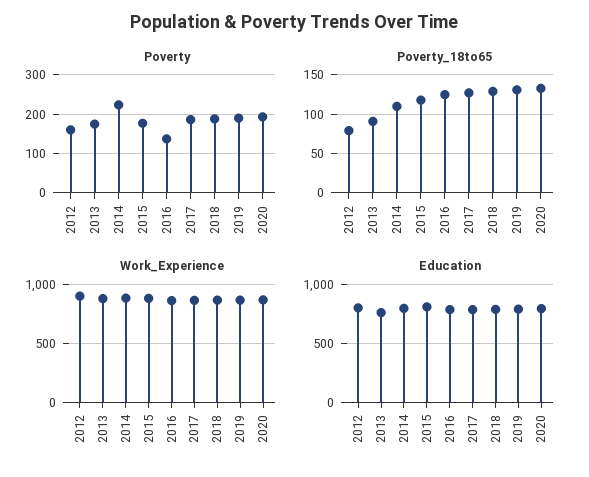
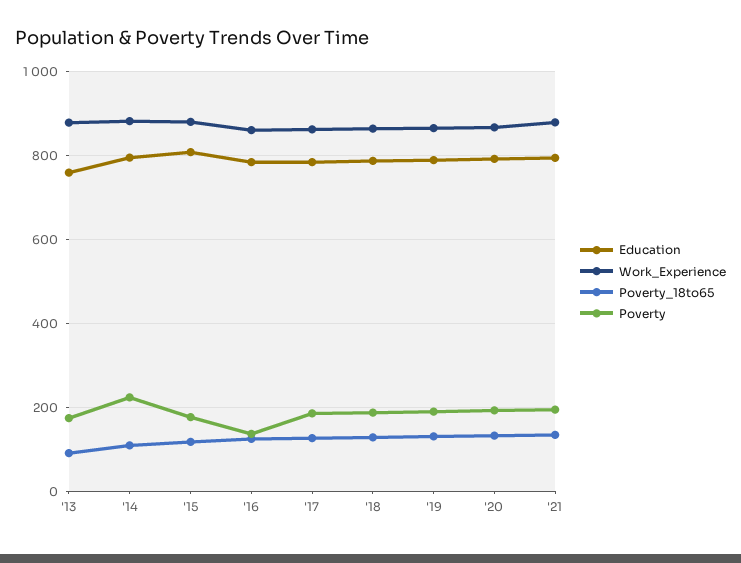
Poverty, 2012: 160 -> none
Poverty_18to65, 2012: 80 -> none
Work_Experience, 2012: 900 -> none
Education, 2012: 800 -> none
Education, '21: none -> 800
Work_Experience, '21: none -> 880
Poverty_18to65, '21: none -> 140
Poverty, '21: none -> 200

